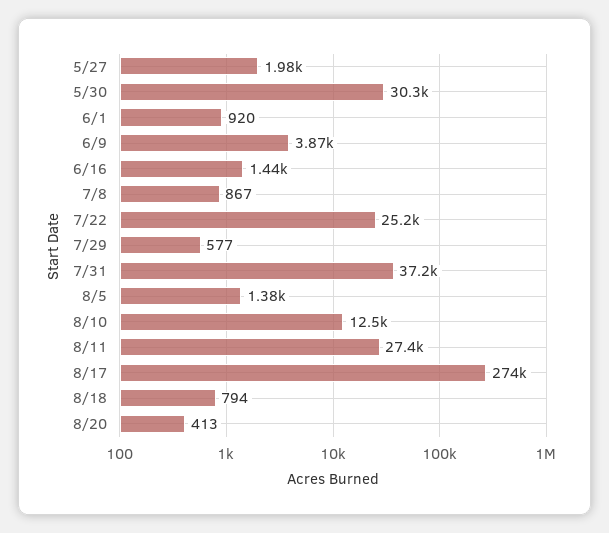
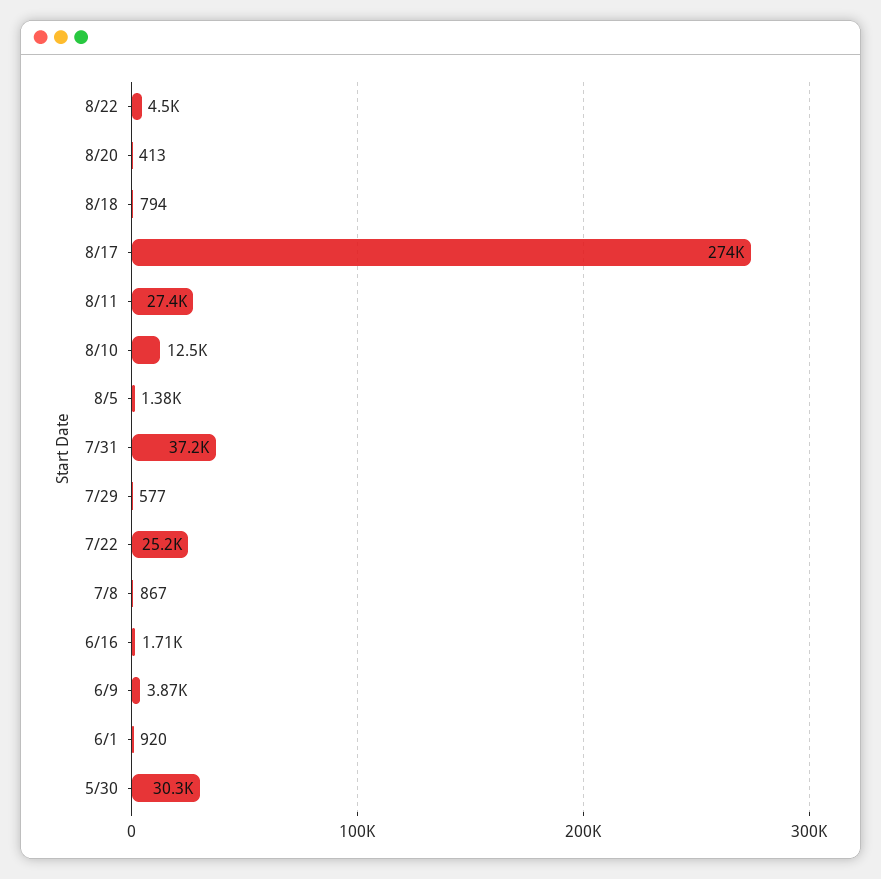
5/27: 1980 -> none
6/16: 1440 -> 1710
8/22: none -> 4500

